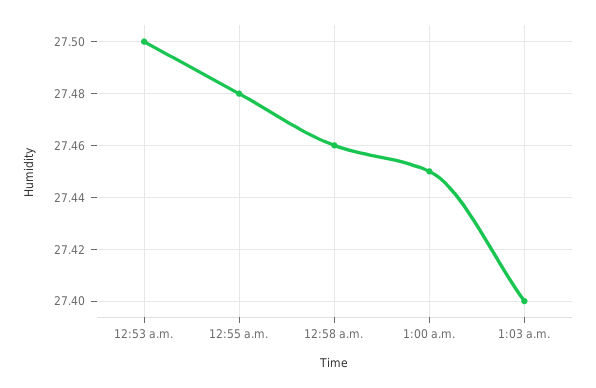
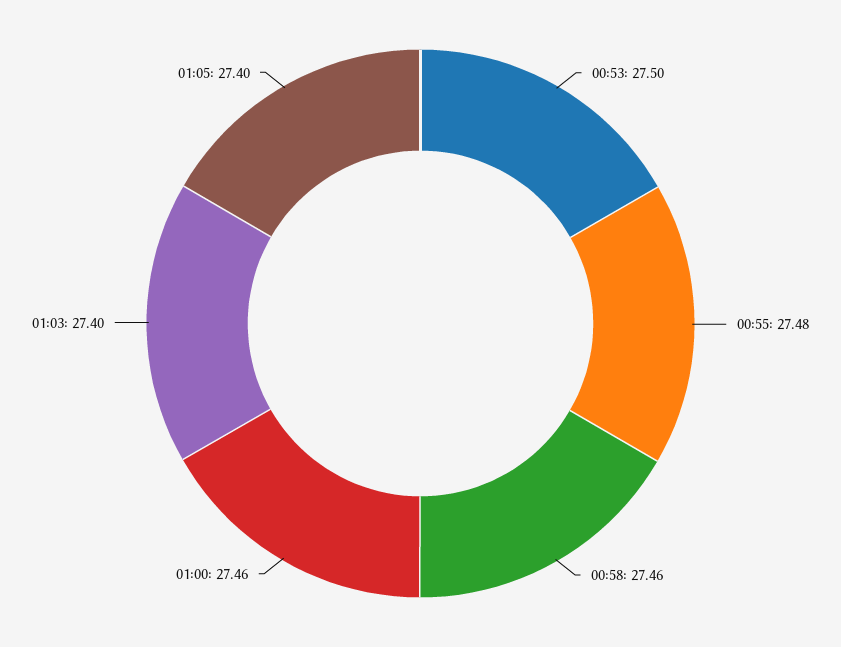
1:00 a.m.: 27.45 -> 27.46
01:05: none -> 27.4

